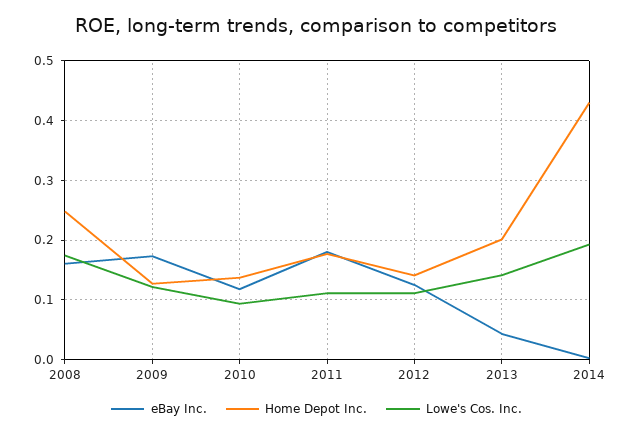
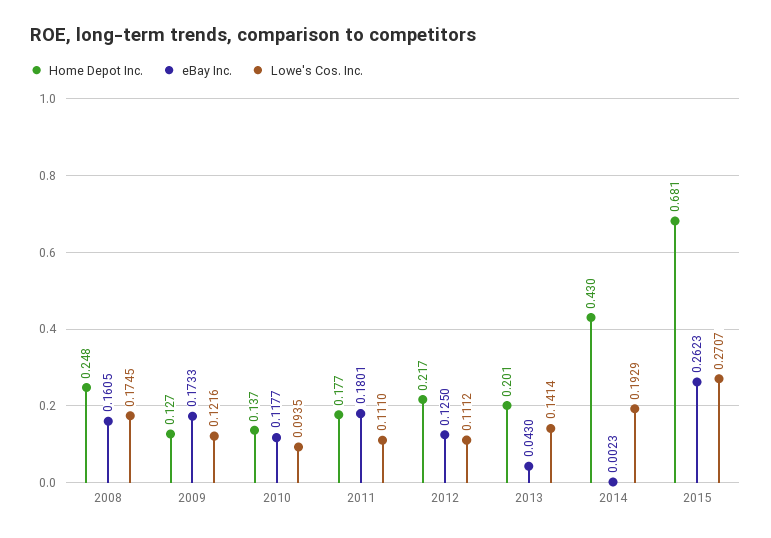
Home Depot Inc., 2012: 0.14 -> 0.217
Home Depot Inc., 2015: none -> 0.681
eBay Inc., 2015: none -> 0.2623
Lowe's Cos. Inc., 2015: none -> 0.2707

